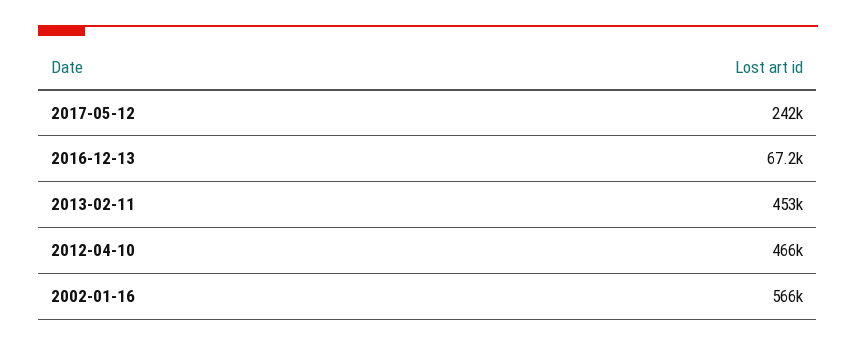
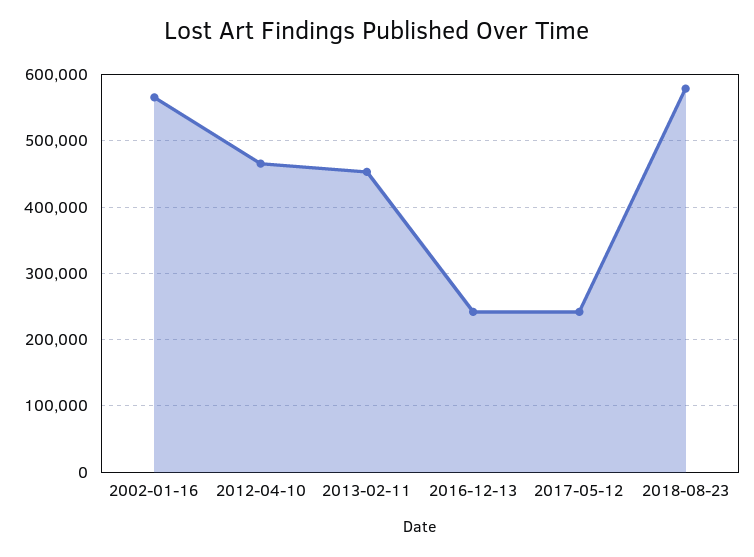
2016-12-13: 67200 -> 240000
2018-08-23: none -> 580000

